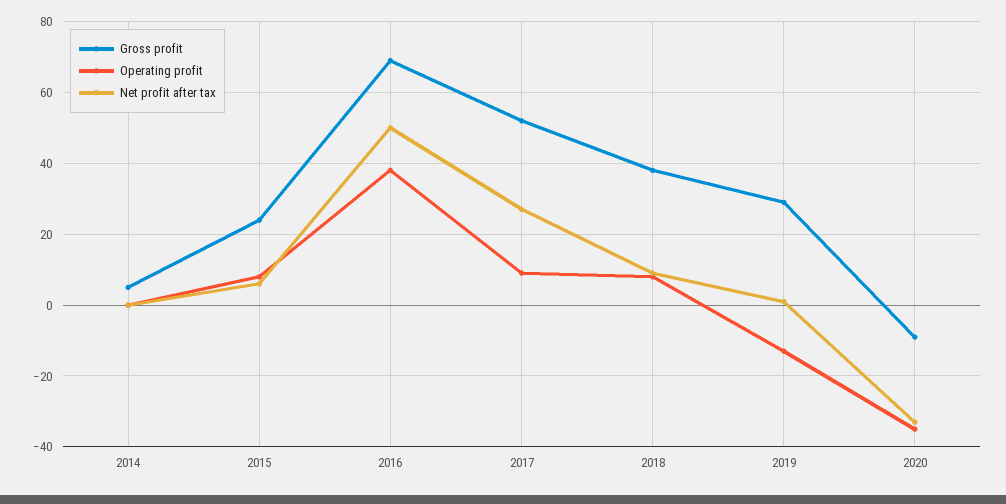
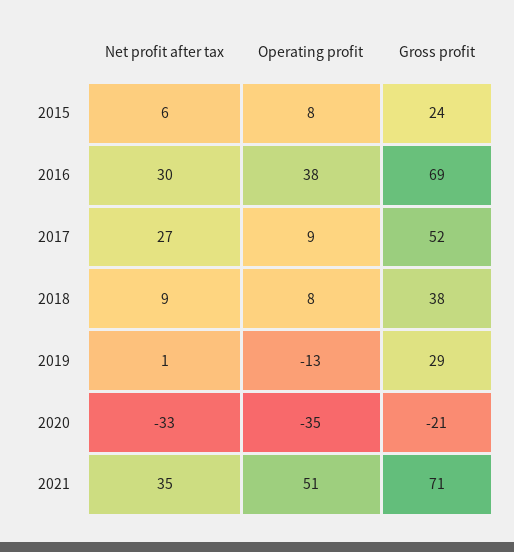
Gross profit, 2014: 5 -> none
Operating profit, 2014: 0 -> none
Net profit after tax, 2014: 0 -> none
Net profit after tax, 2016: 50 -> 30
Gross profit, 2020: -10 -> -21
Net profit after tax, 2021: none -> 35
Operating profit, 2021: none -> 51
Gross profit, 2021: none -> 71

